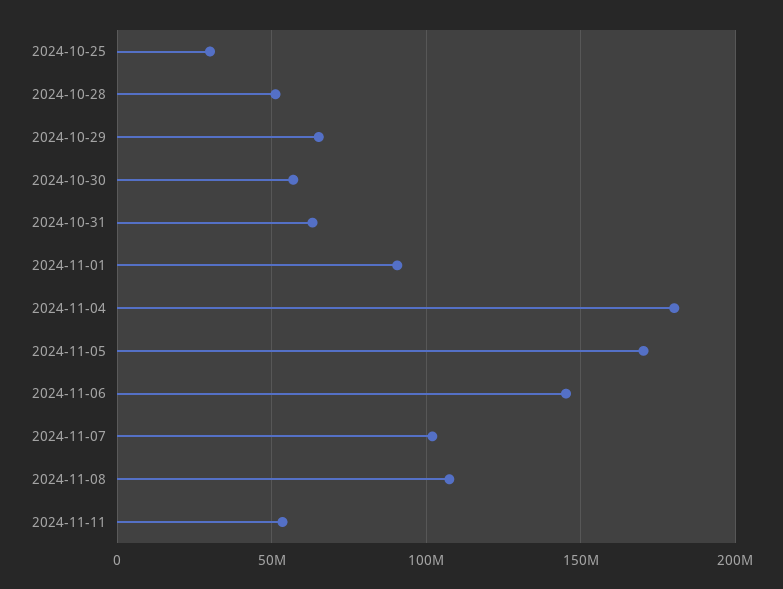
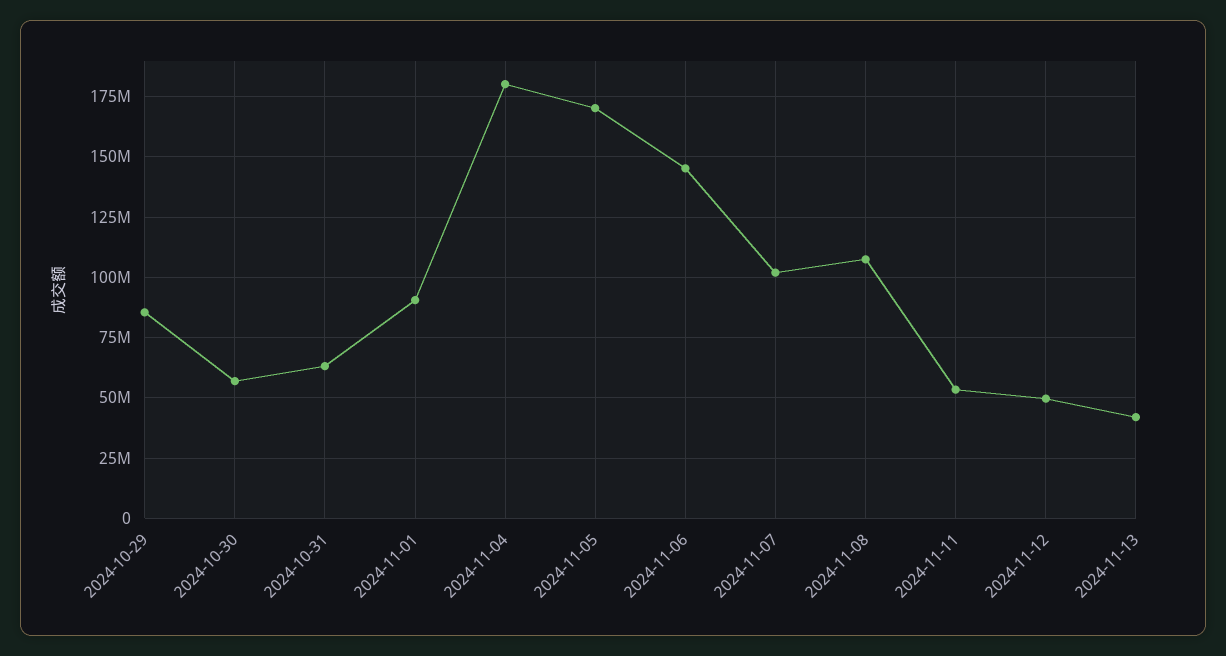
2024-10-25: 30000000 -> none
2024-10-28: 50000000 -> none
2024-10-29: 65000000 -> 85000000
2024-11-12: none -> 50000000
2024-11-13: none -> 42500000

